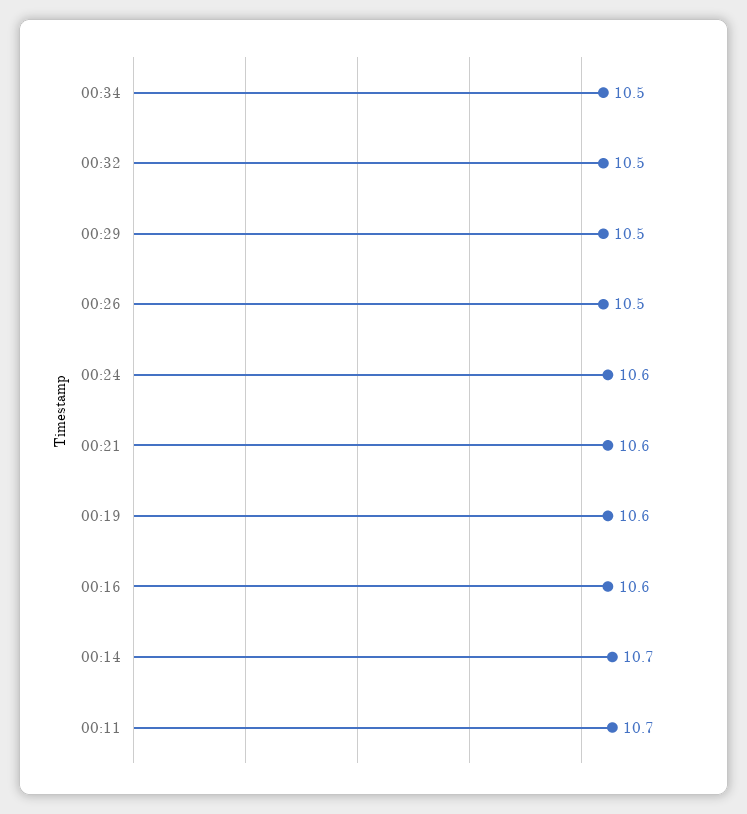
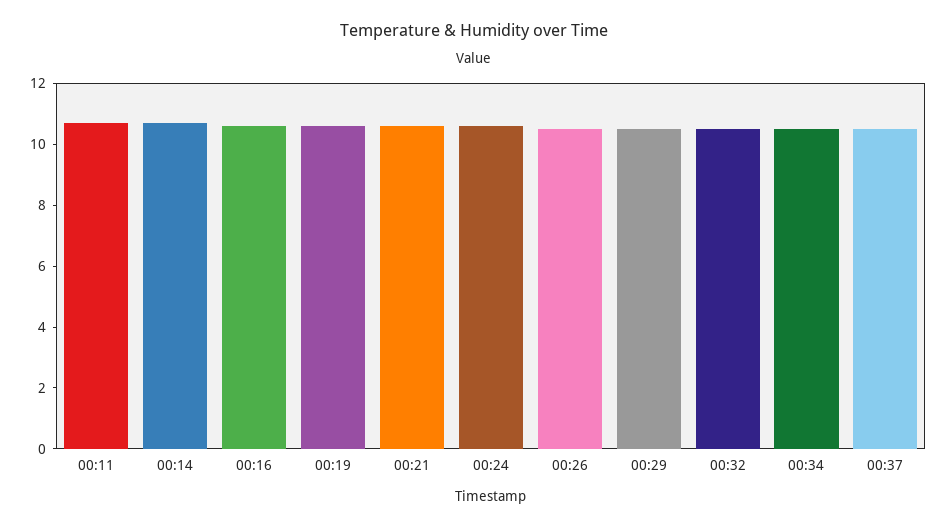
00:37: none -> 10.5

